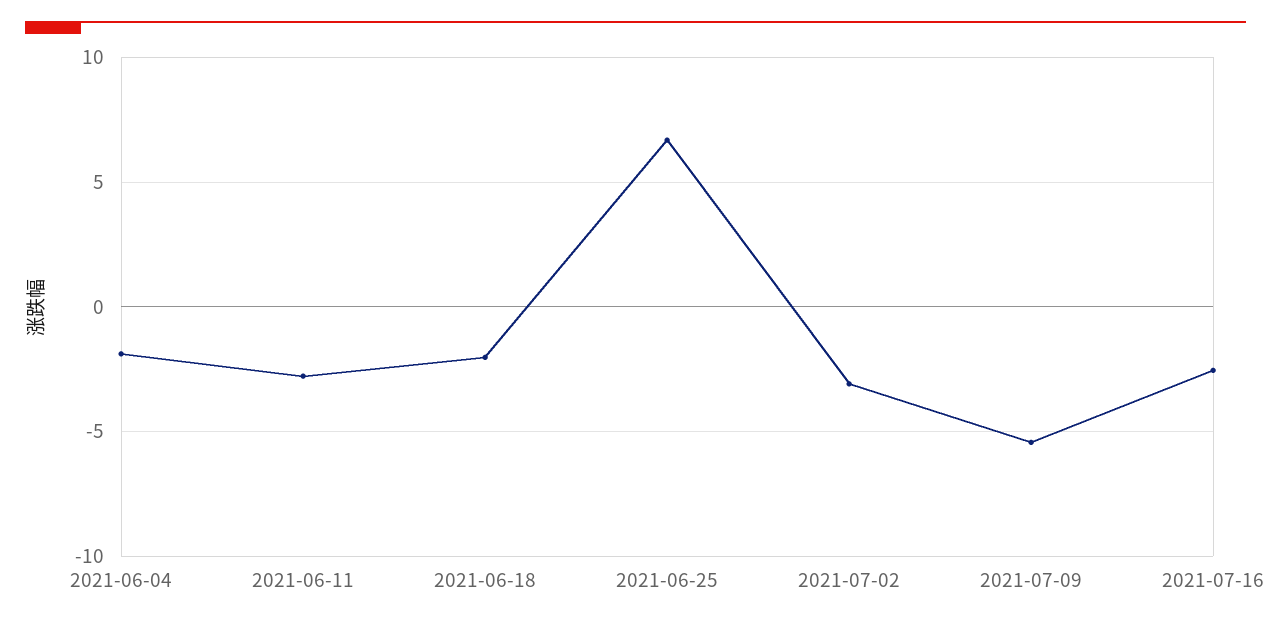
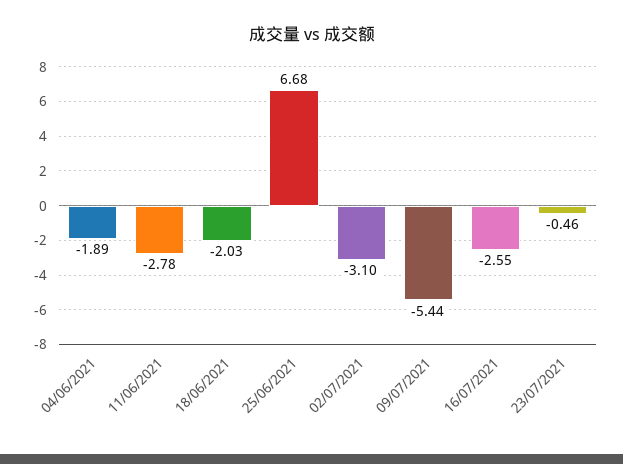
23/07/2021: none -> -0.46

